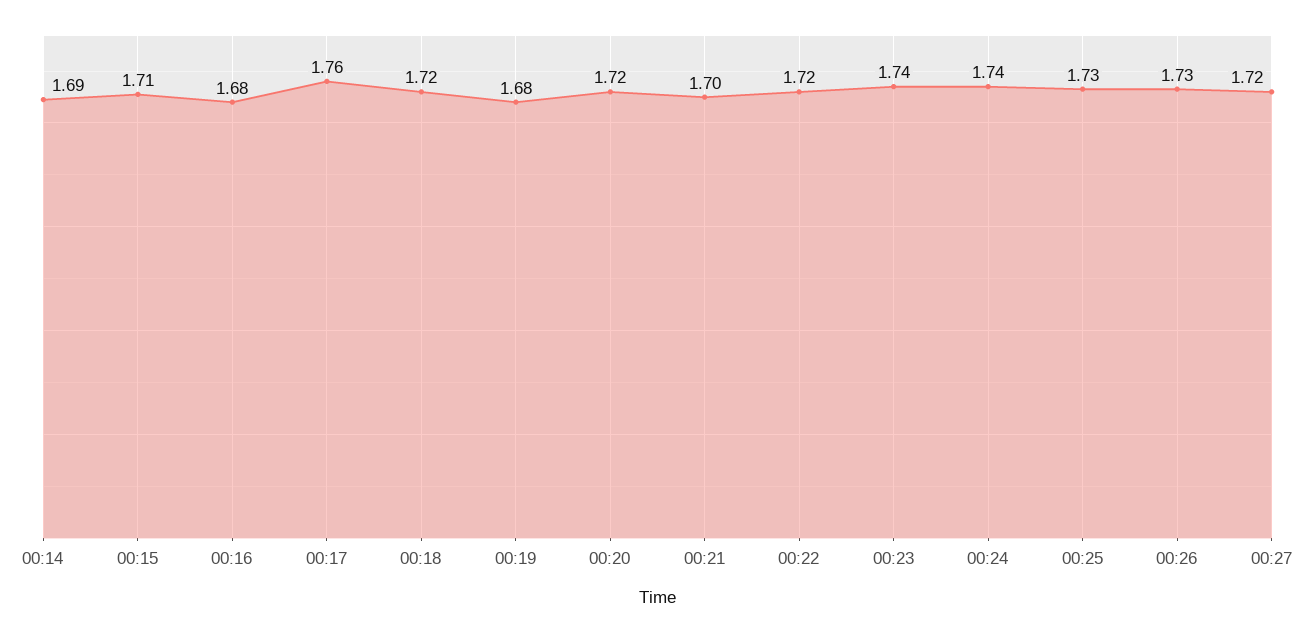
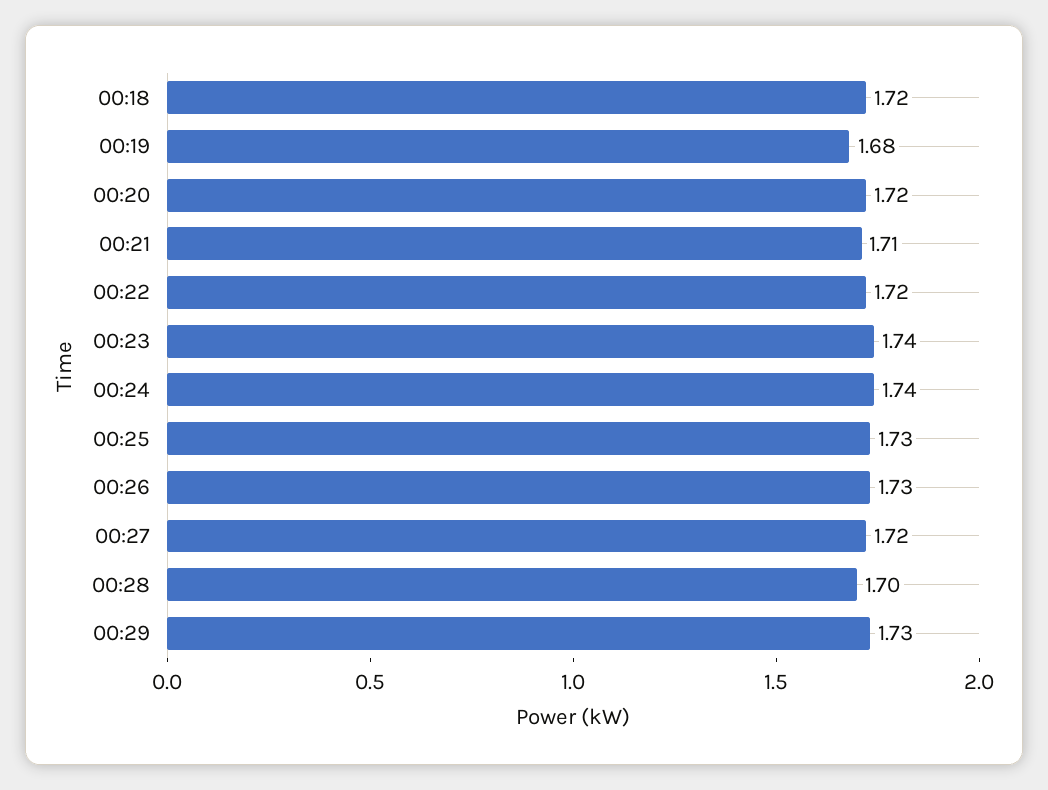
00:14: 1.69 -> none
00:15: 1.71 -> none
00:16: 1.68 -> none
00:17: 1.76 -> none
00:21: 1.7 -> 1.71
00:28: none -> 1.7
00:29: none -> 1.73

